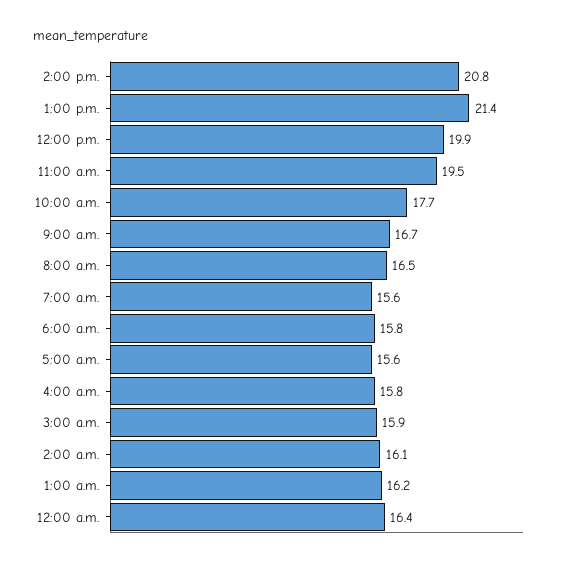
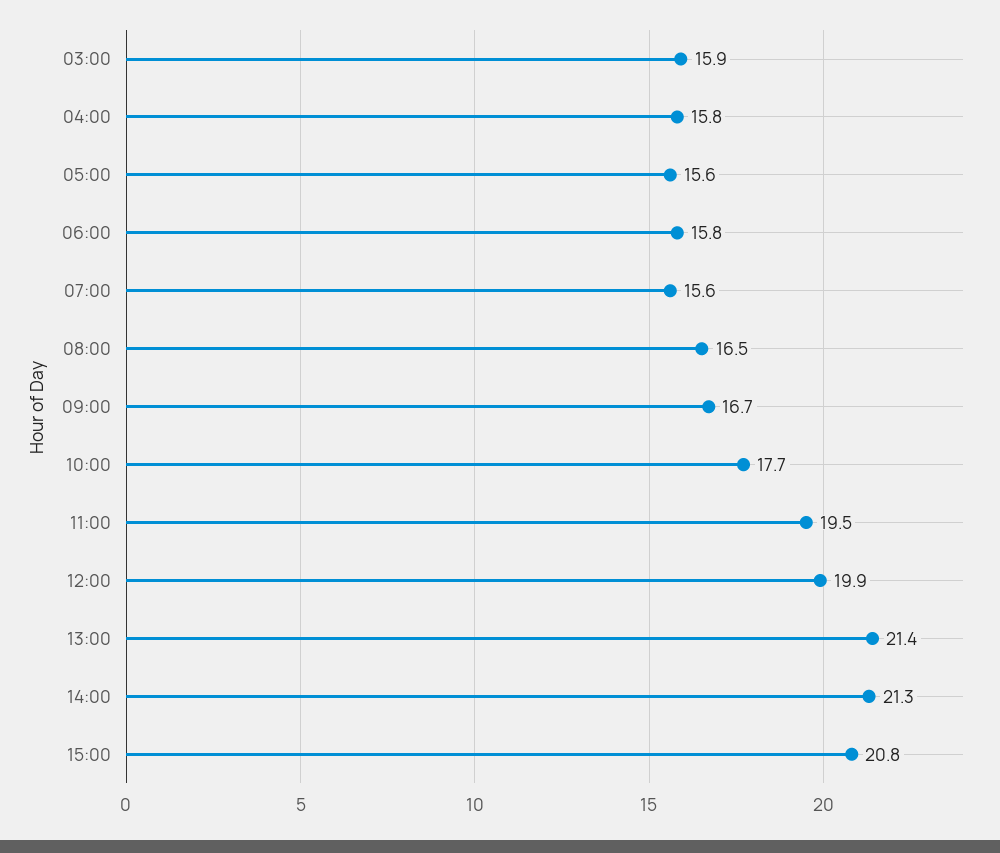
2:00 p.m.: 20.8 -> 21.3
2:00 a.m.: 16.1 -> none
1:00 a.m.: 16.2 -> none
12:00 a.m.: 16.4 -> none
15:00: none -> 20.8

